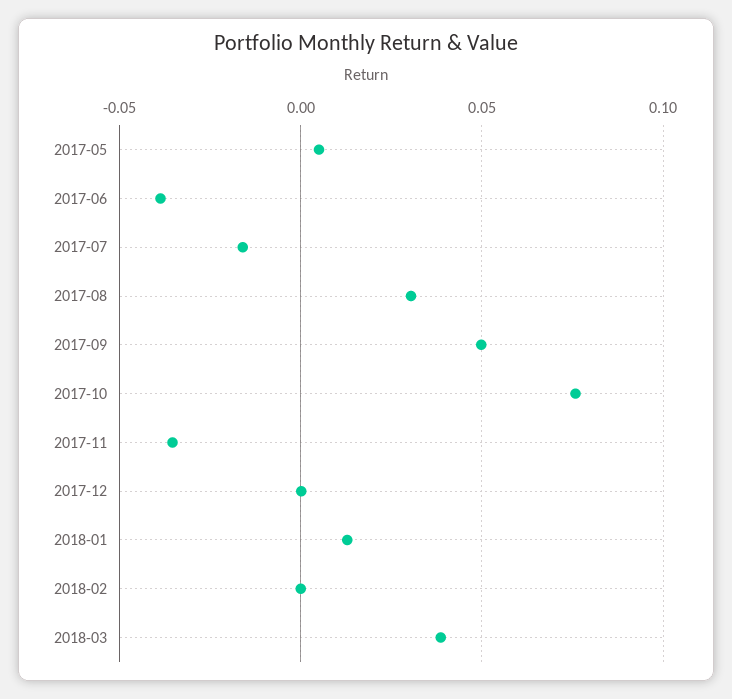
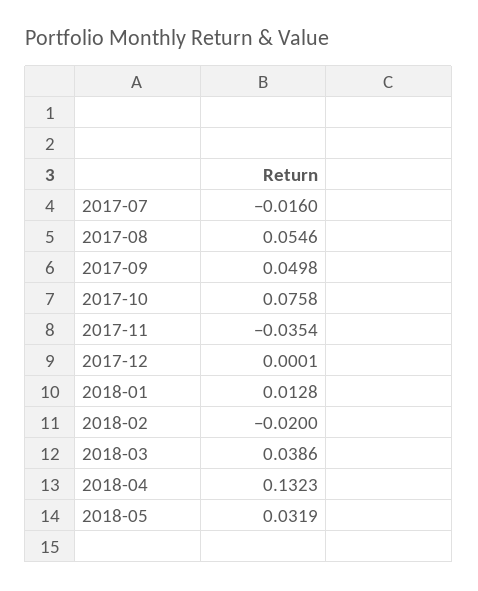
2017-05: 0.005 -> none
2017-06: -0.04 -> none
2017-08: 0.03 -> 0.0546
2018-02: 0 -> -0.02
2018-04: none -> 0.1323
2018-05: none -> 0.0319

